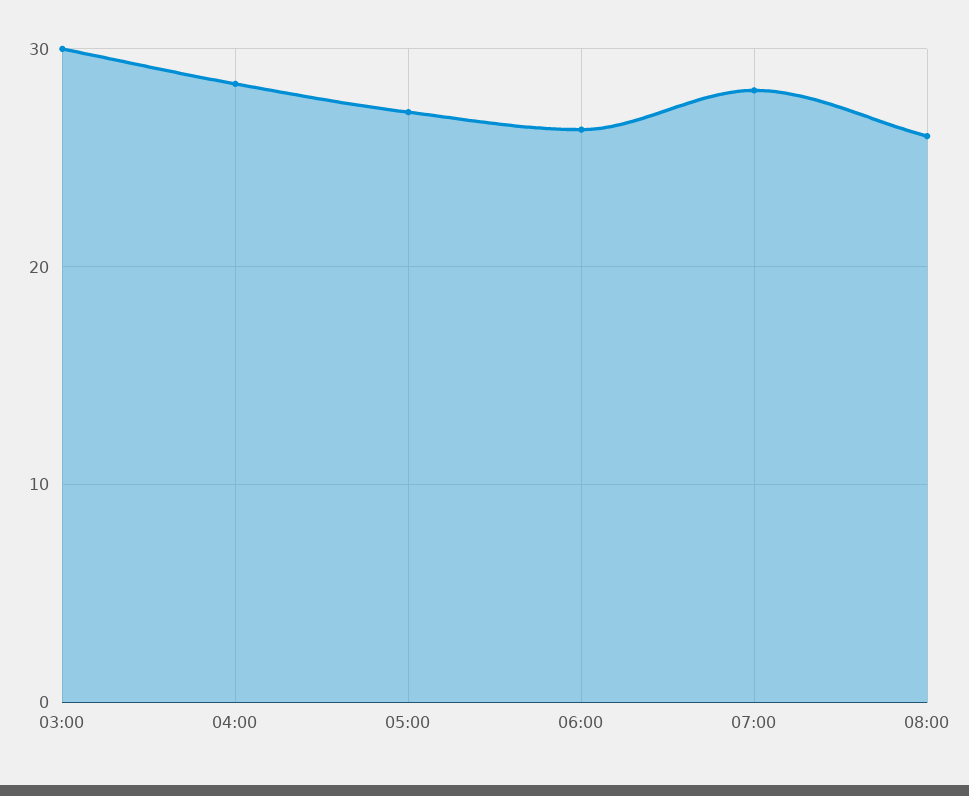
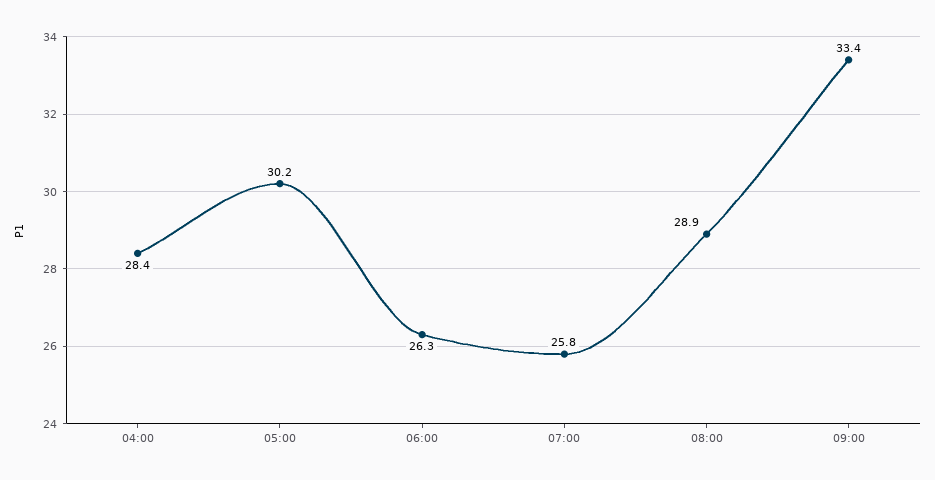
03:00: 30 -> none
05:00: 27 -> 30.2
07:00: 28 -> 25.8
08:00: 26 -> 28.9
09:00: none -> 33.4

